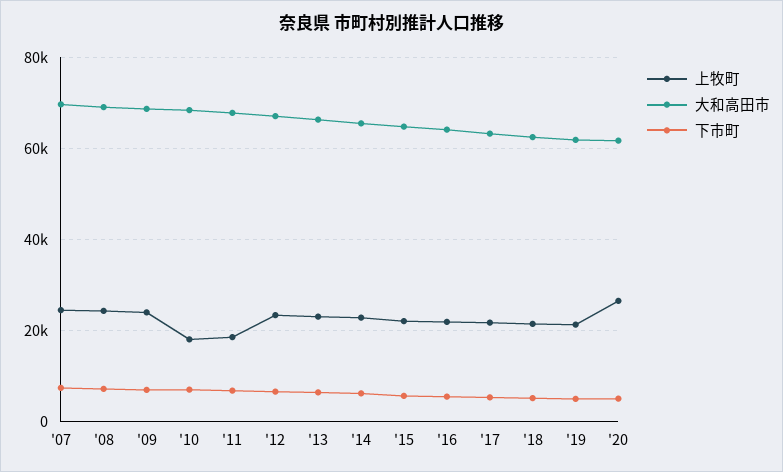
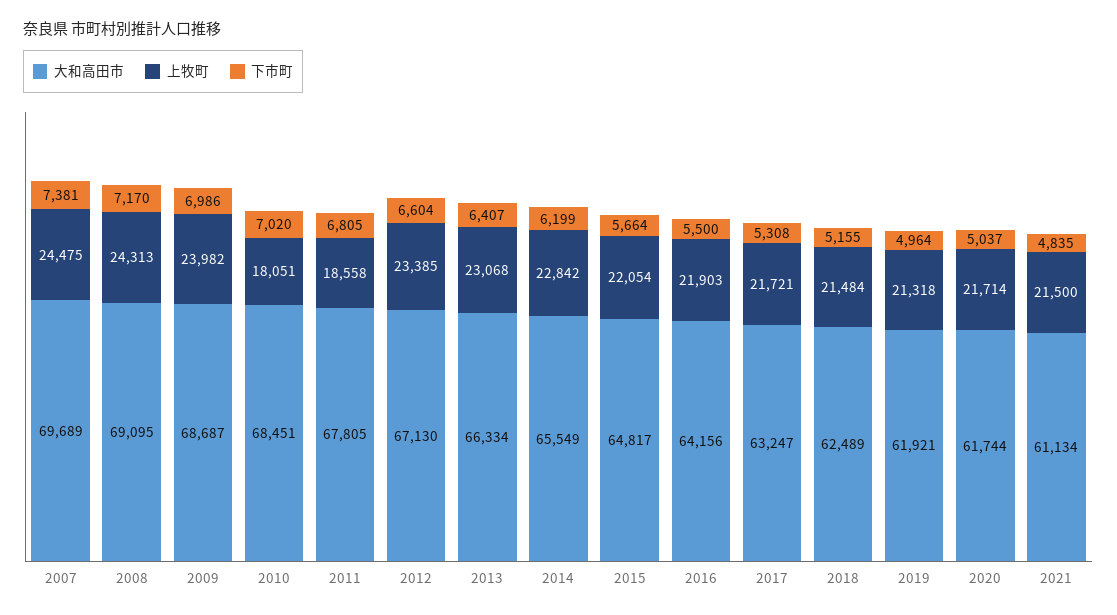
上牧町, '20: 26000 -> 21714
大和高田市, 2021: none -> 61134
上牧町, 2021: none -> 21500
下市町, 2021: none -> 4835

